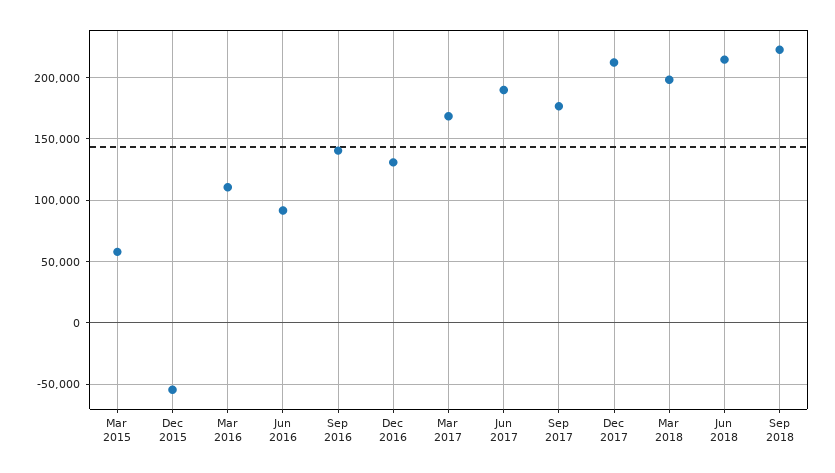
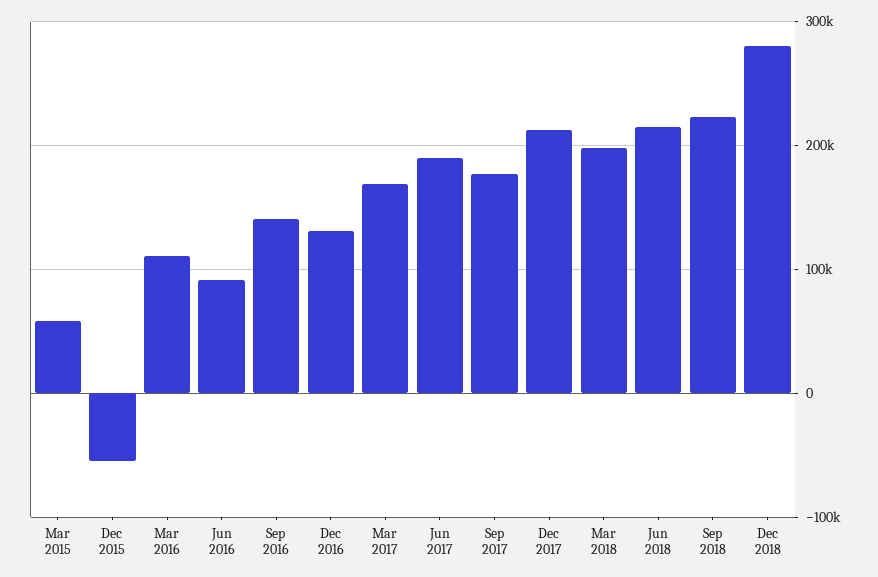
Dec 2018: none -> 280000

